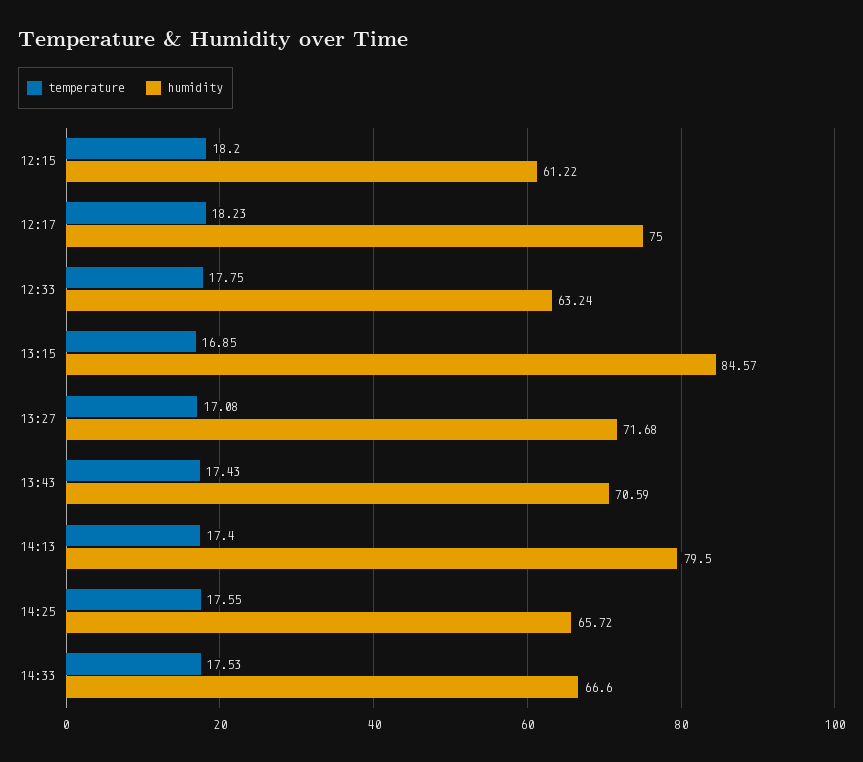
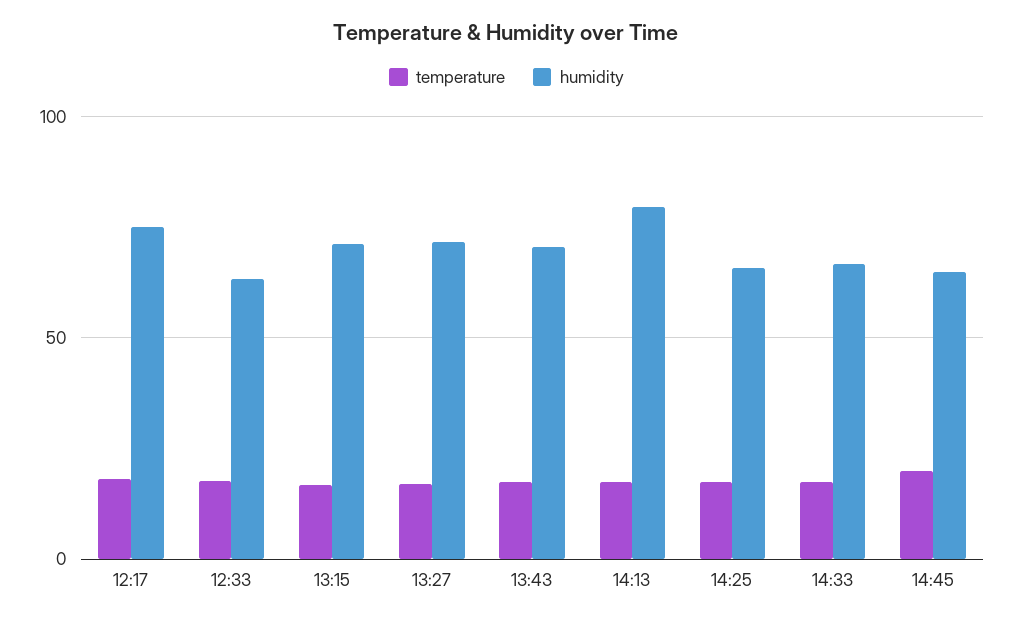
temperature, 12:15: 18.2 -> none
humidity, 12:15: 61.22 -> none
humidity, 13:15: 84.57 -> 70
temperature, 14:45: none -> 20
humidity, 14:45: none -> 65

